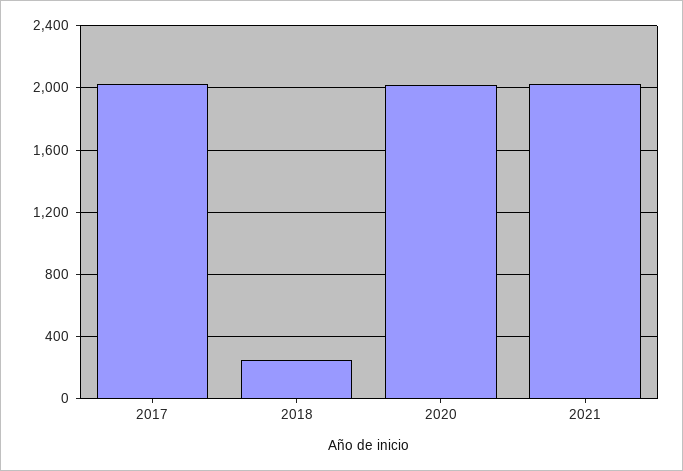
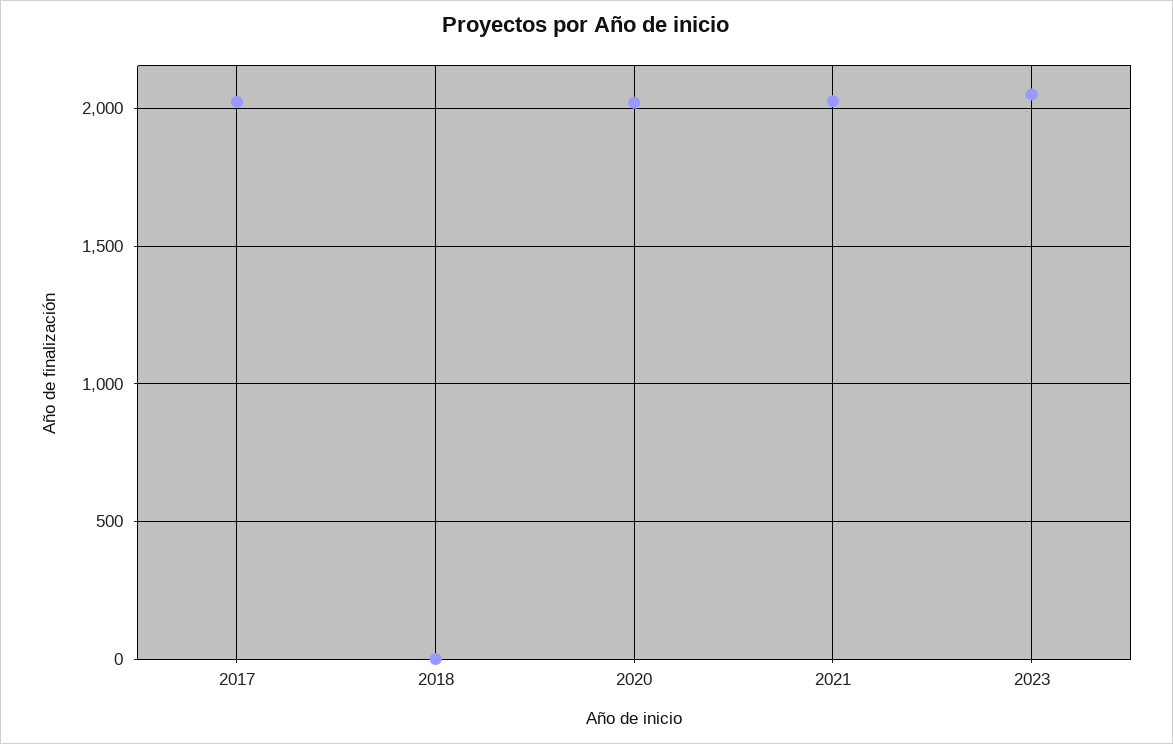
2018: 250 -> 0
2023: none -> 2050

